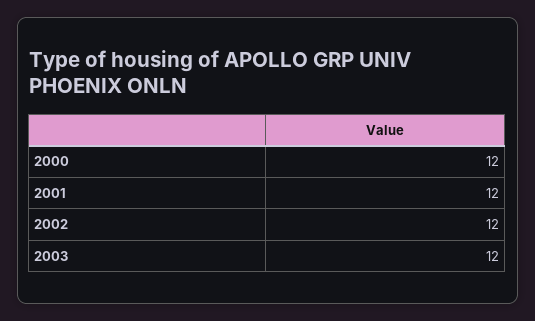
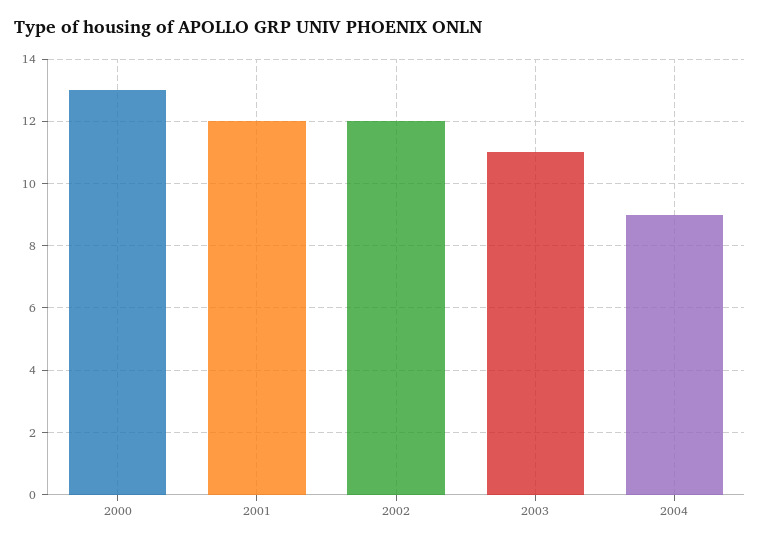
2000: 12 -> 13
2003: 12 -> 11
2004: none -> 9

